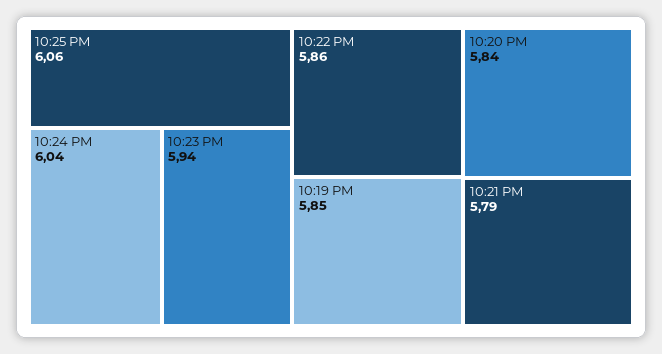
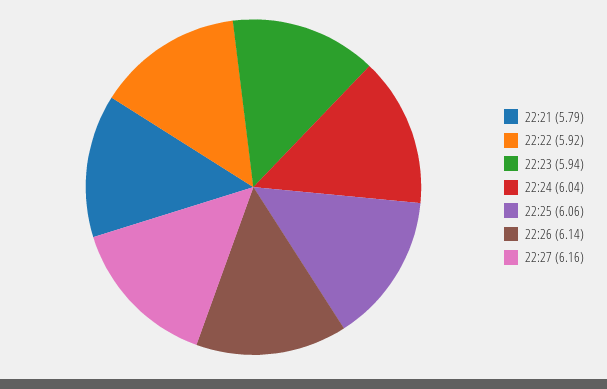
10:22 PM: 5.86 -> 5.92
10:19 PM: 5.85 -> none
10:20 PM: 5.84 -> none
22:26: none -> 6.14
22:27: none -> 6.16

